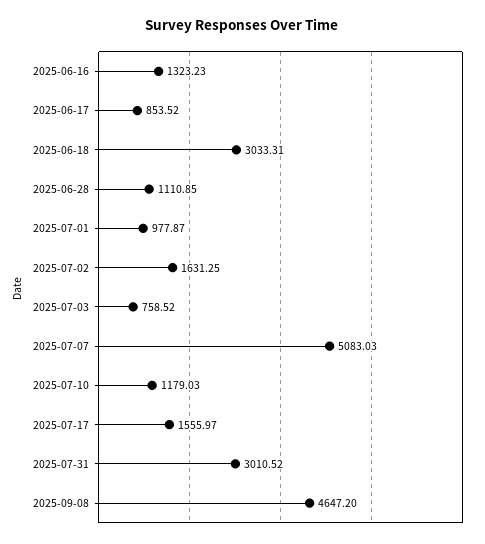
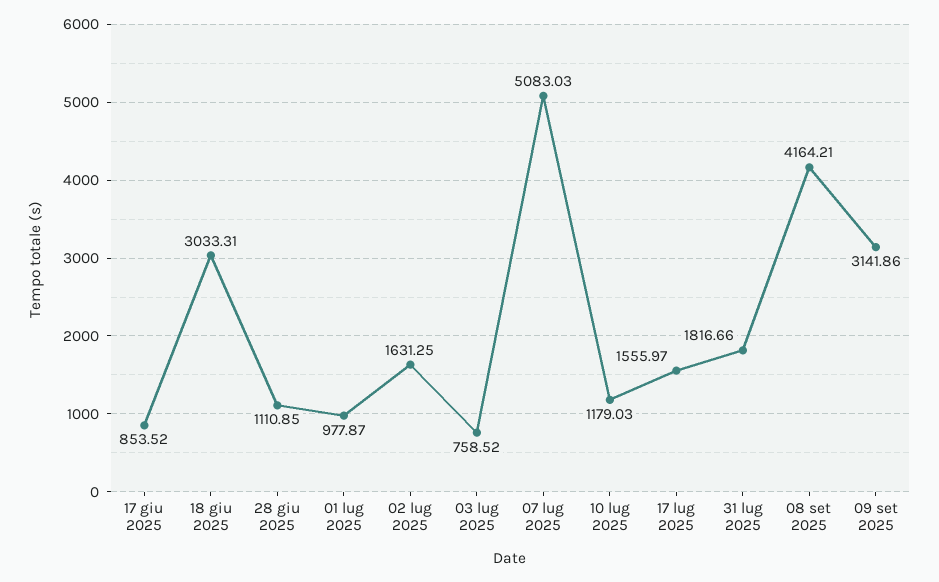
2025-06-16: 1323.23 -> none
2025-07-31: 3010.52 -> 1816.66
2025-09-08: 4647.2 -> 4164.21
09 set 2025: none -> 3141.86

